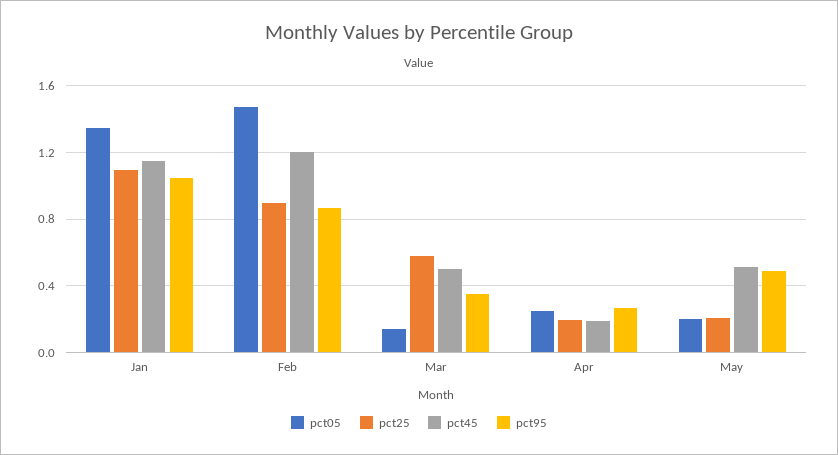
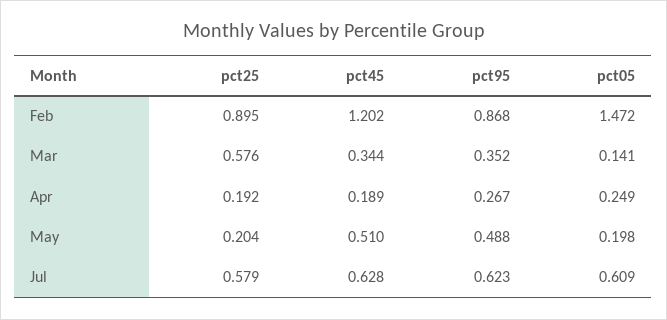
pct05, Jan: 1.35 -> none
pct25, Jan: 1.1 -> none
pct45, Jan: 1.15 -> none
pct95, Jan: 1.05 -> none
pct45, Mar: 0.5 -> 0.344
pct25, Jul: none -> 0.579
pct45, Jul: none -> 0.628
pct95, Jul: none -> 0.623
pct05, Jul: none -> 0.609

